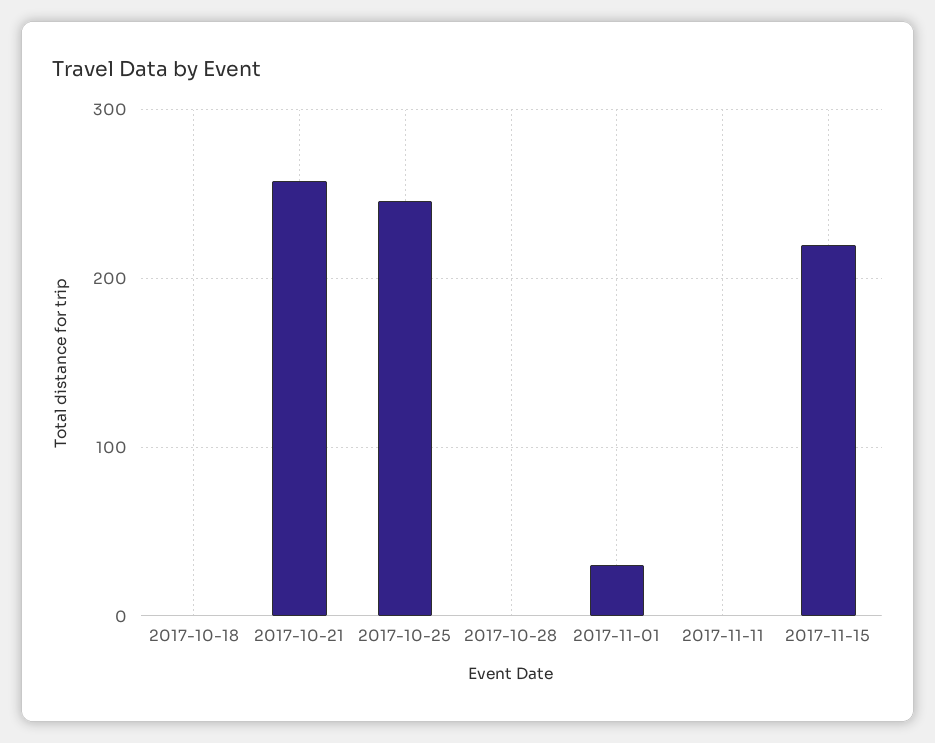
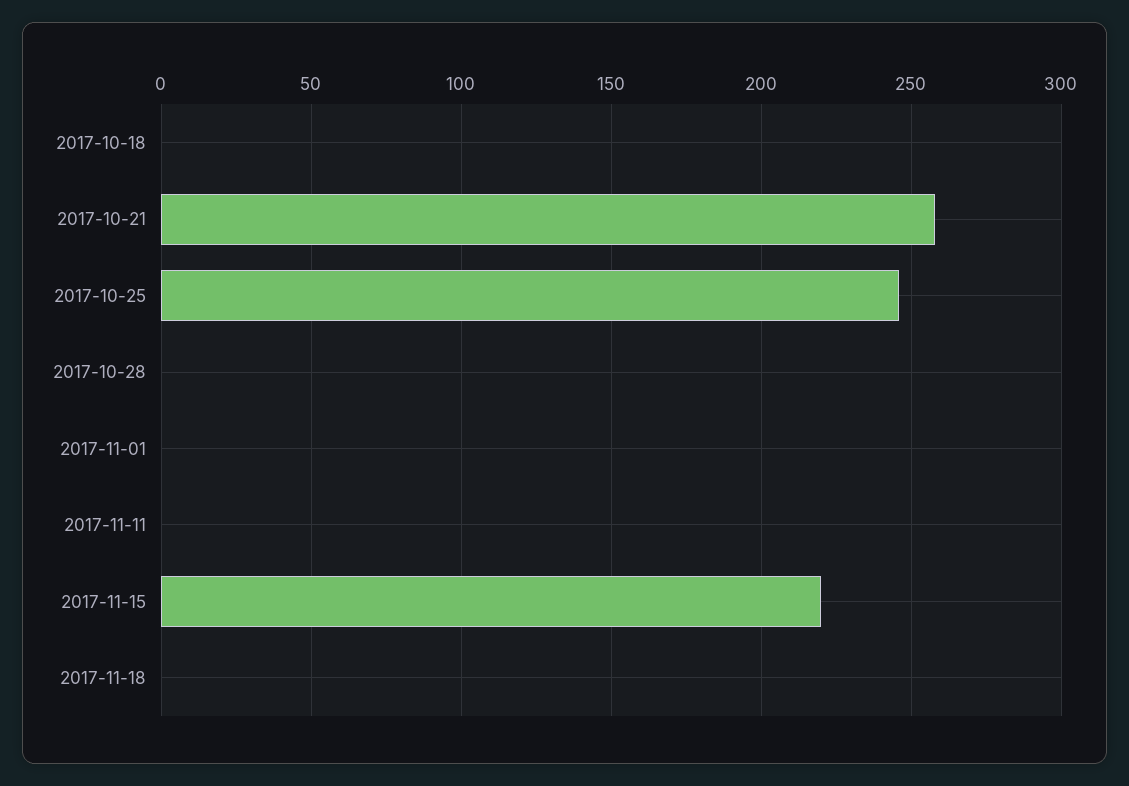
2017-11-01: 30 -> 0
2017-11-18: none -> 0

